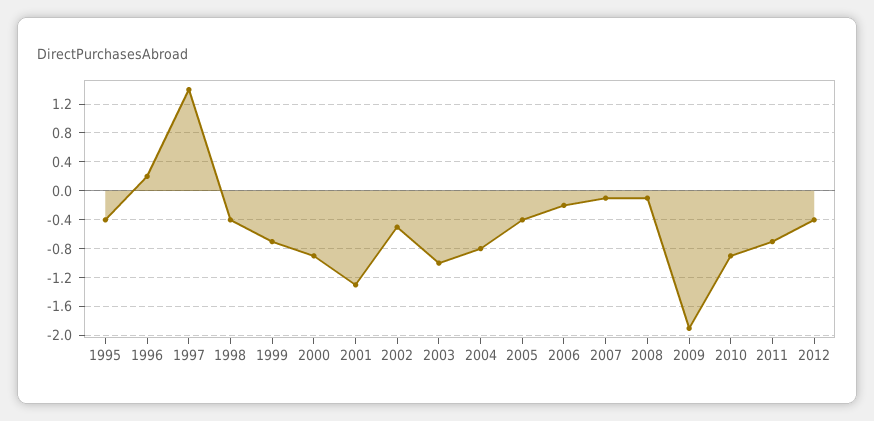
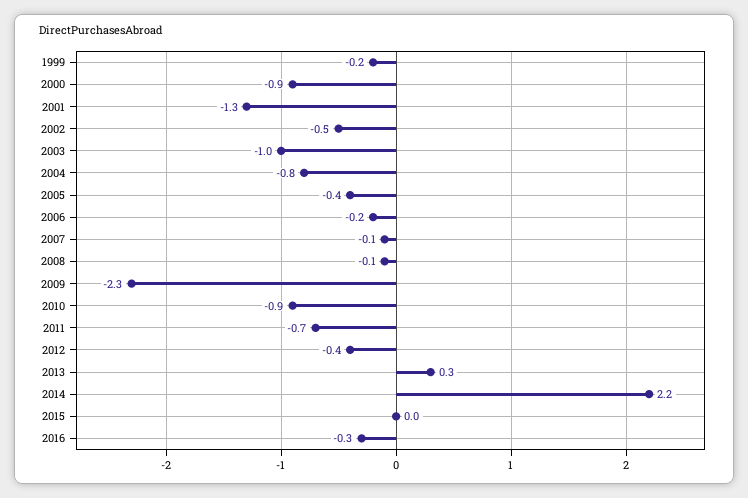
1995: -0.4 -> none
1996: 0.2 -> none
1997: 1.4 -> none
1998: -0.4 -> none
1999: -0.7 -> -0.2
2009: -1.9 -> -2.3
2013: none -> 0.3
2014: none -> 2.2
2015: none -> 0
2016: none -> -0.3

